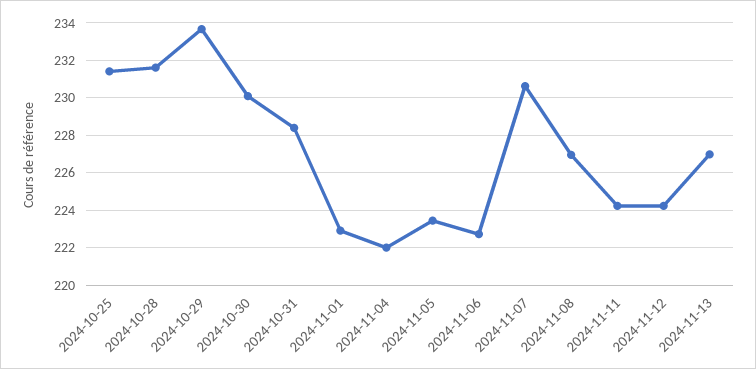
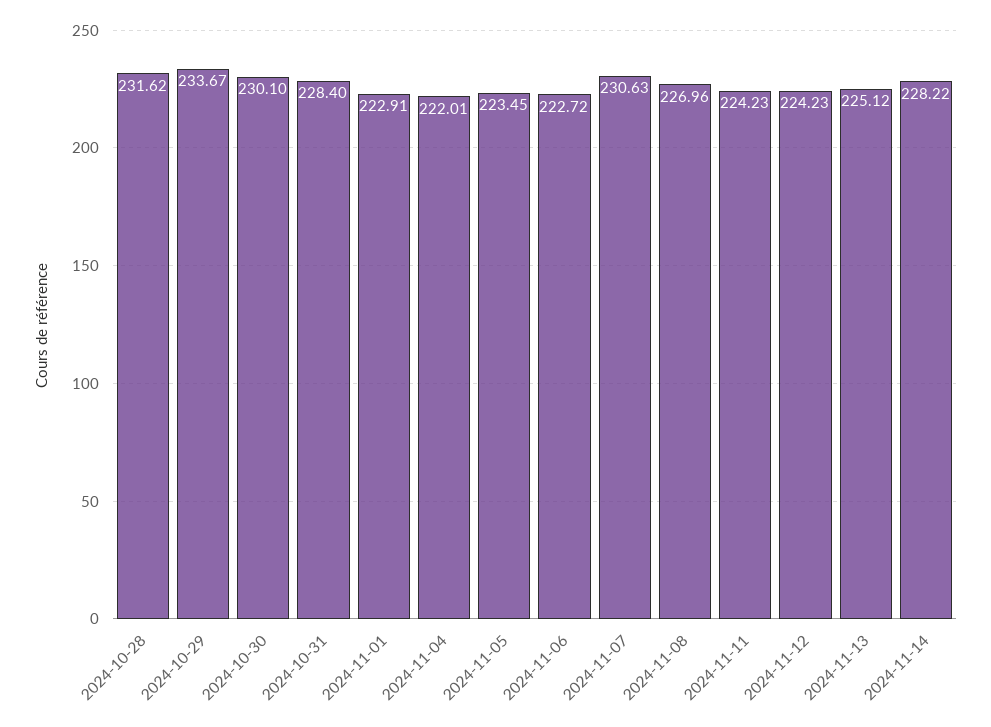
2024-10-25: 231.5 -> none
2024-11-13: 227 -> 225.12
2024-11-14: none -> 228.22

